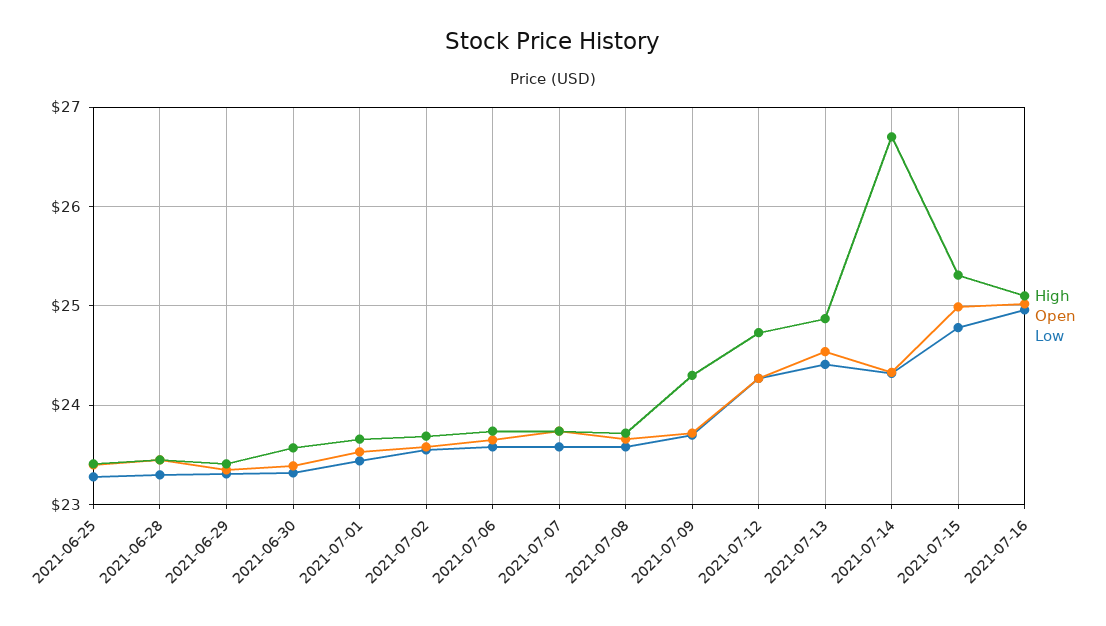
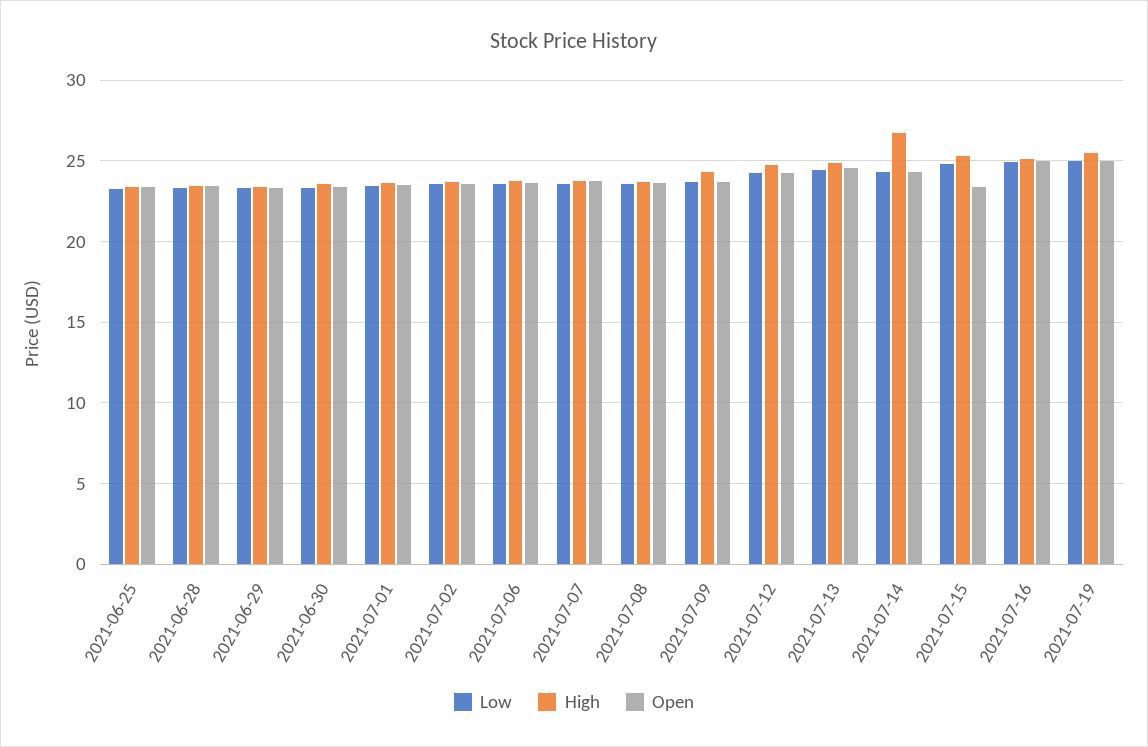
Open, 2021-07-15: 25 -> 23.5
Low, 2021-07-19: none -> 25
High, 2021-07-19: none -> 25.5
Open, 2021-07-19: none -> 25

